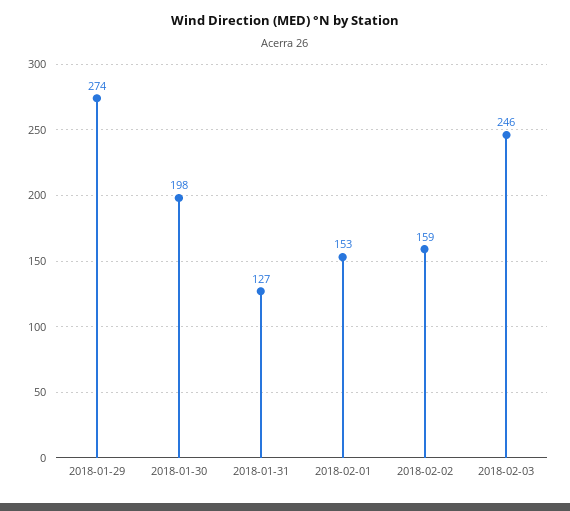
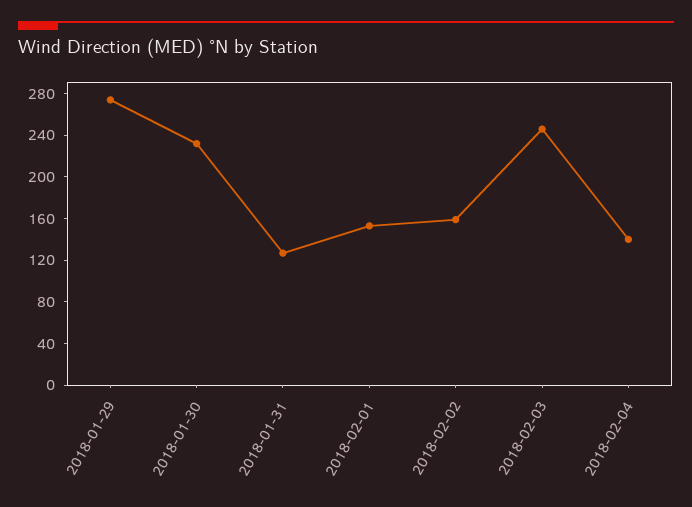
2018-01-30: 198 -> 230
2018-02-04: none -> 140

